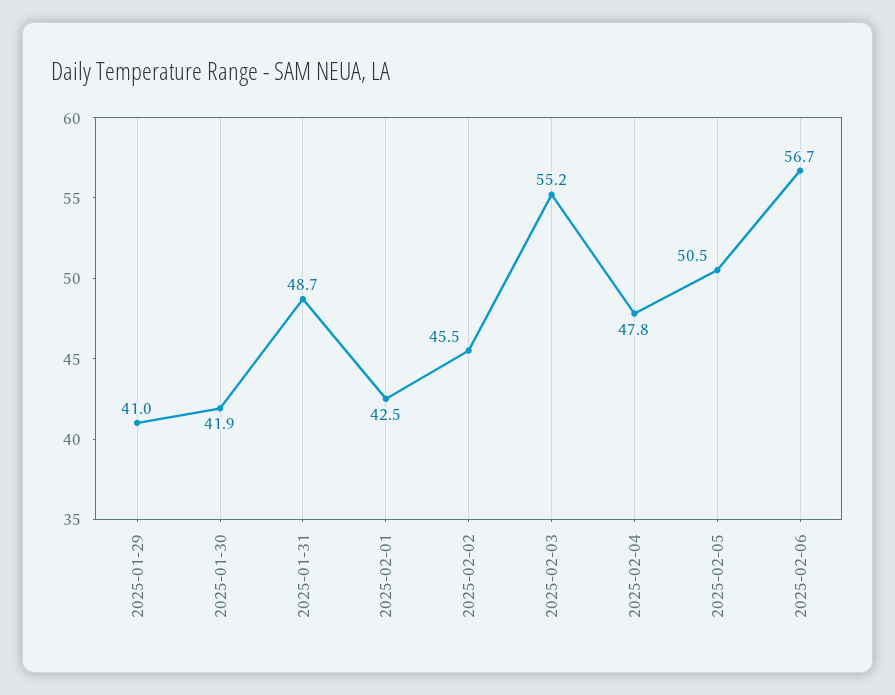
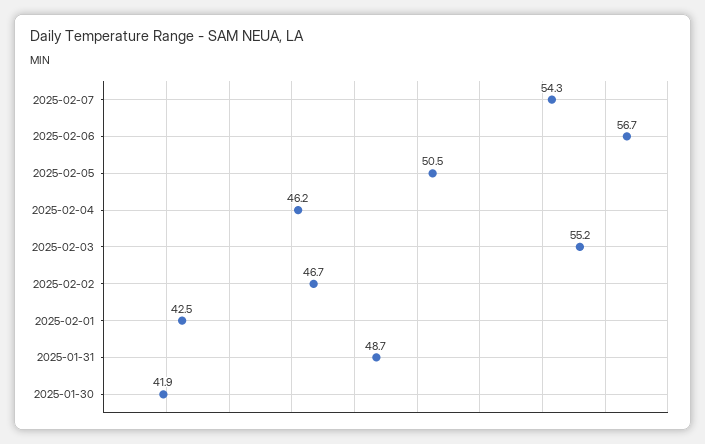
2025-01-29: 41 -> none
2025-02-02: 45.5 -> 46.7
2025-02-04: 47.8 -> 46.2
2025-02-07: none -> 54.3

